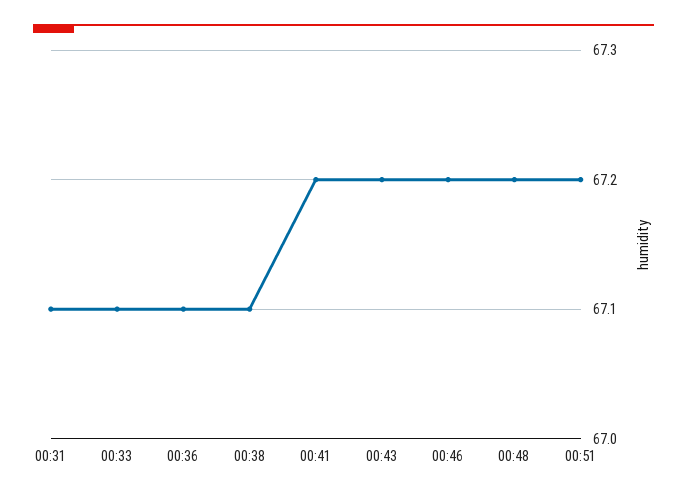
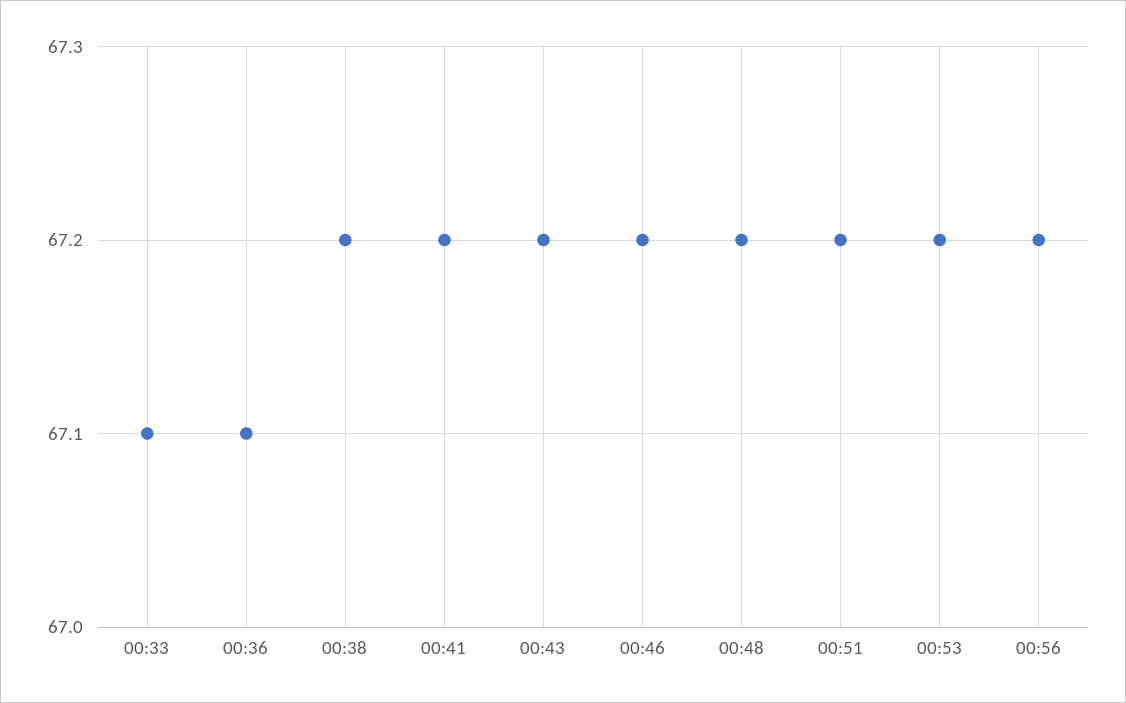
00:31: 67.1 -> none
00:38: 67.1 -> 67.2
00:53: none -> 67.2
00:56: none -> 67.2

